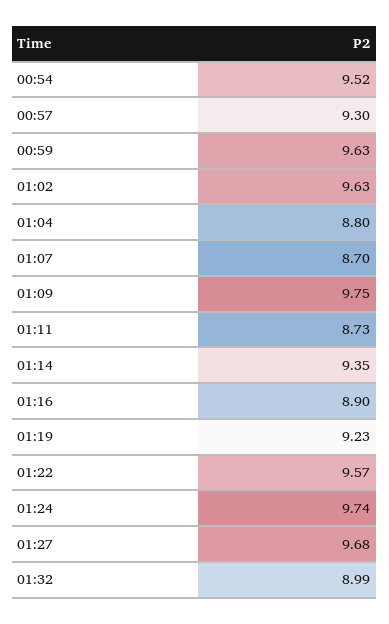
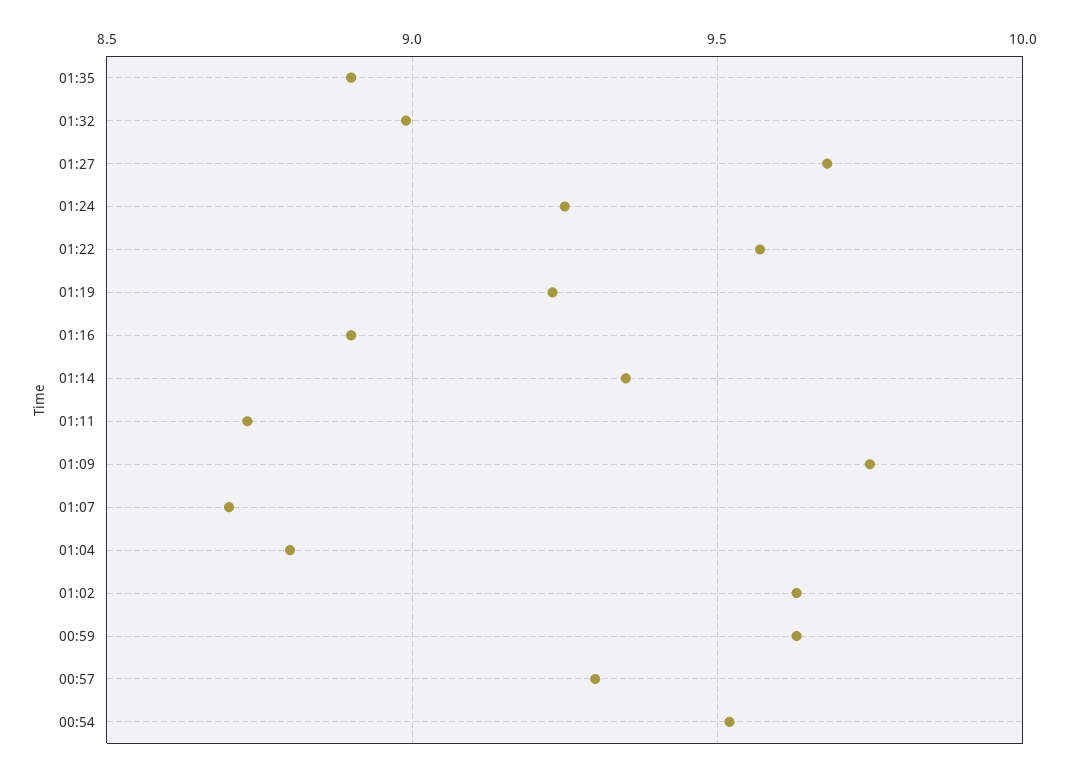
01:24: 9.74 -> 9.25
01:35: none -> 8.9

